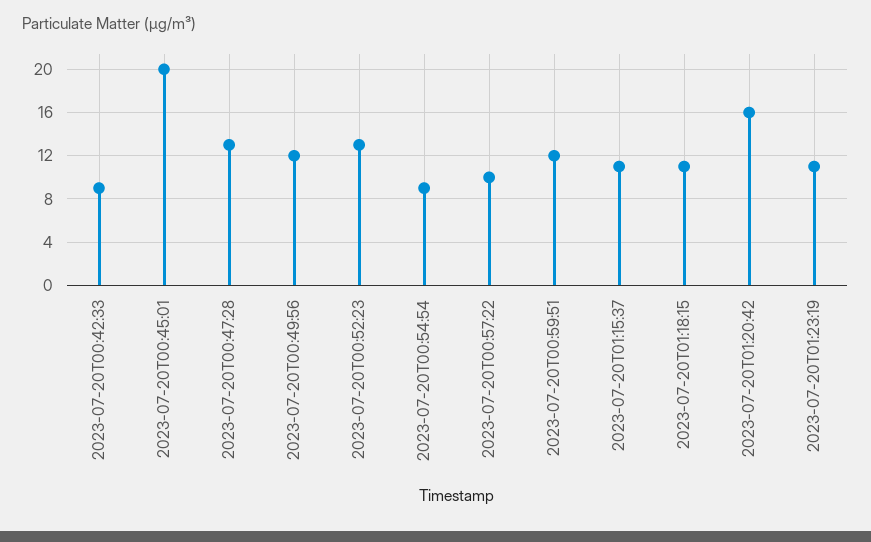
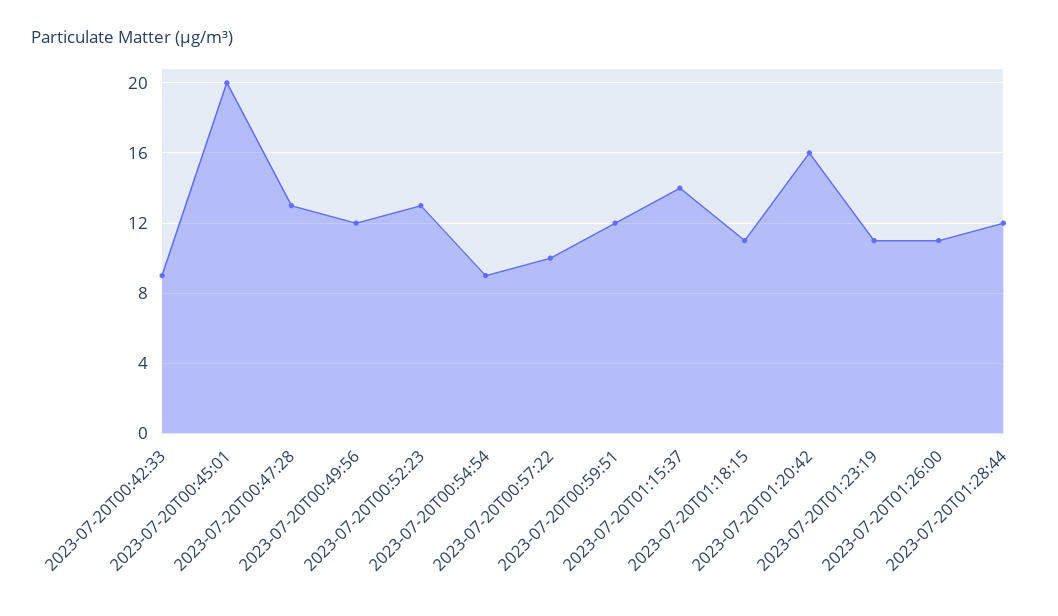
2023-07-20T01:15:37: 11 -> 14
2023-07-20T01:26:00: none -> 11
2023-07-20T01:28:44: none -> 12

